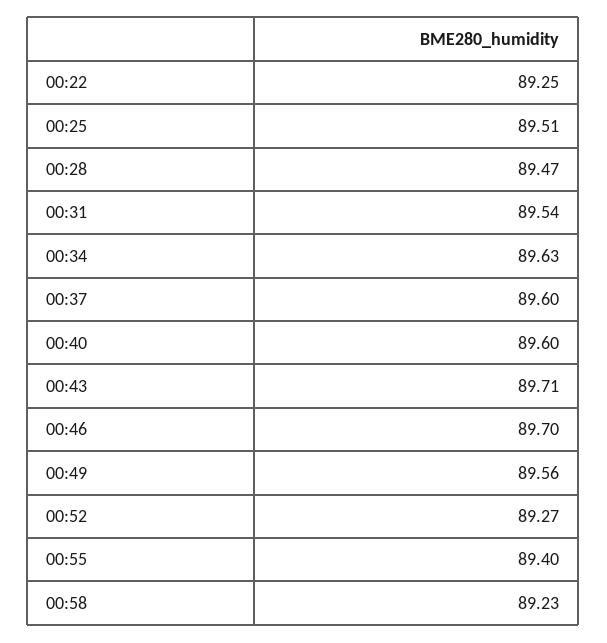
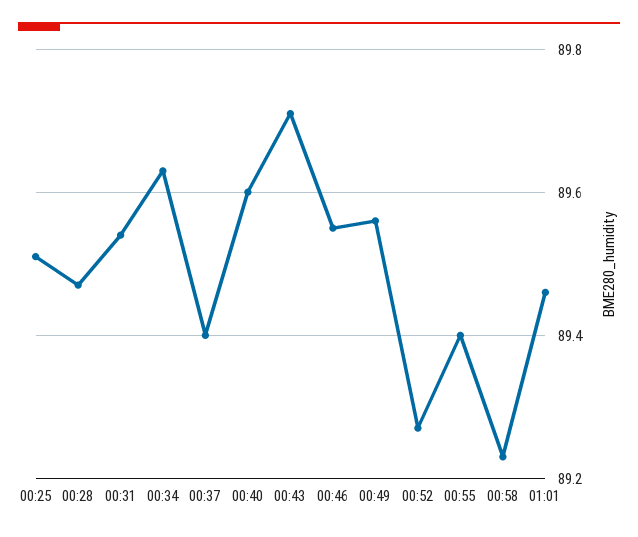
00:22: 89.25 -> none
00:37: 89.6 -> 89.4
00:46: 89.7 -> 89.55
01:01: none -> 89.45

